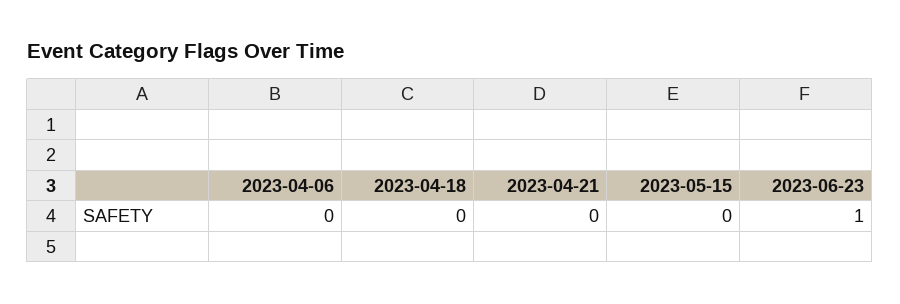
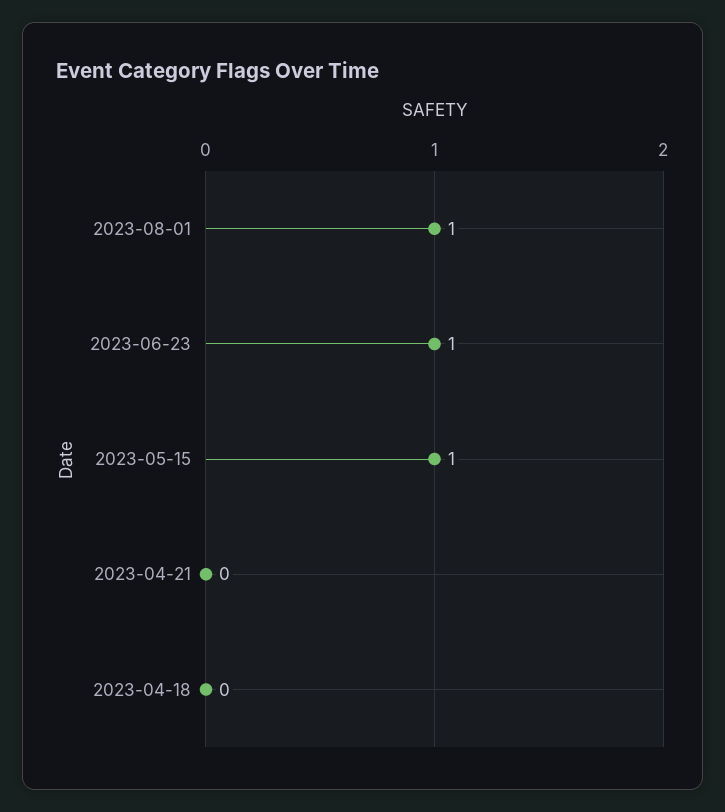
2023-04-06: 0 -> none
2023-05-15: 0 -> 1
2023-08-01: none -> 1

